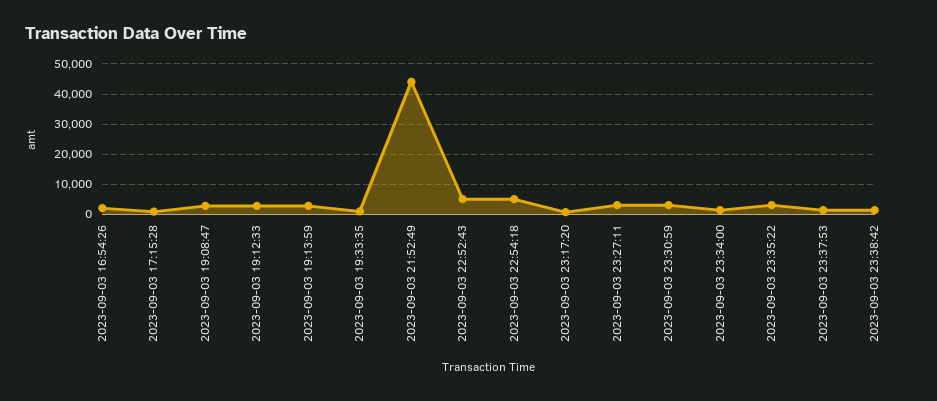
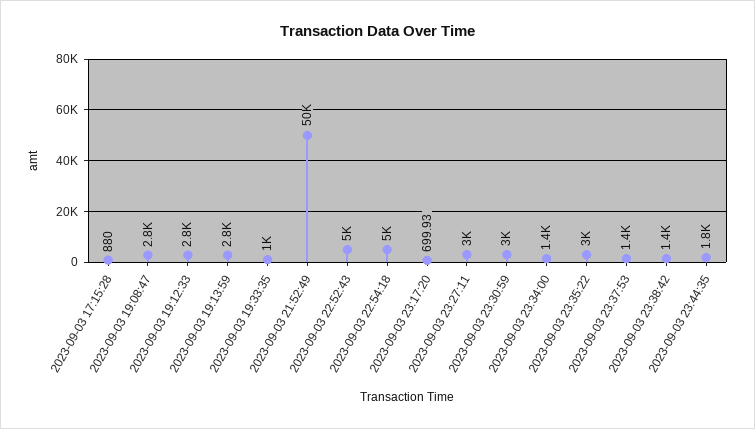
2023-09-03 16:54:26: 2000 -> none
2023-09-03 21:52:49: 44000 -> 50000
2023-09-03 23:44:35: none -> 1800

